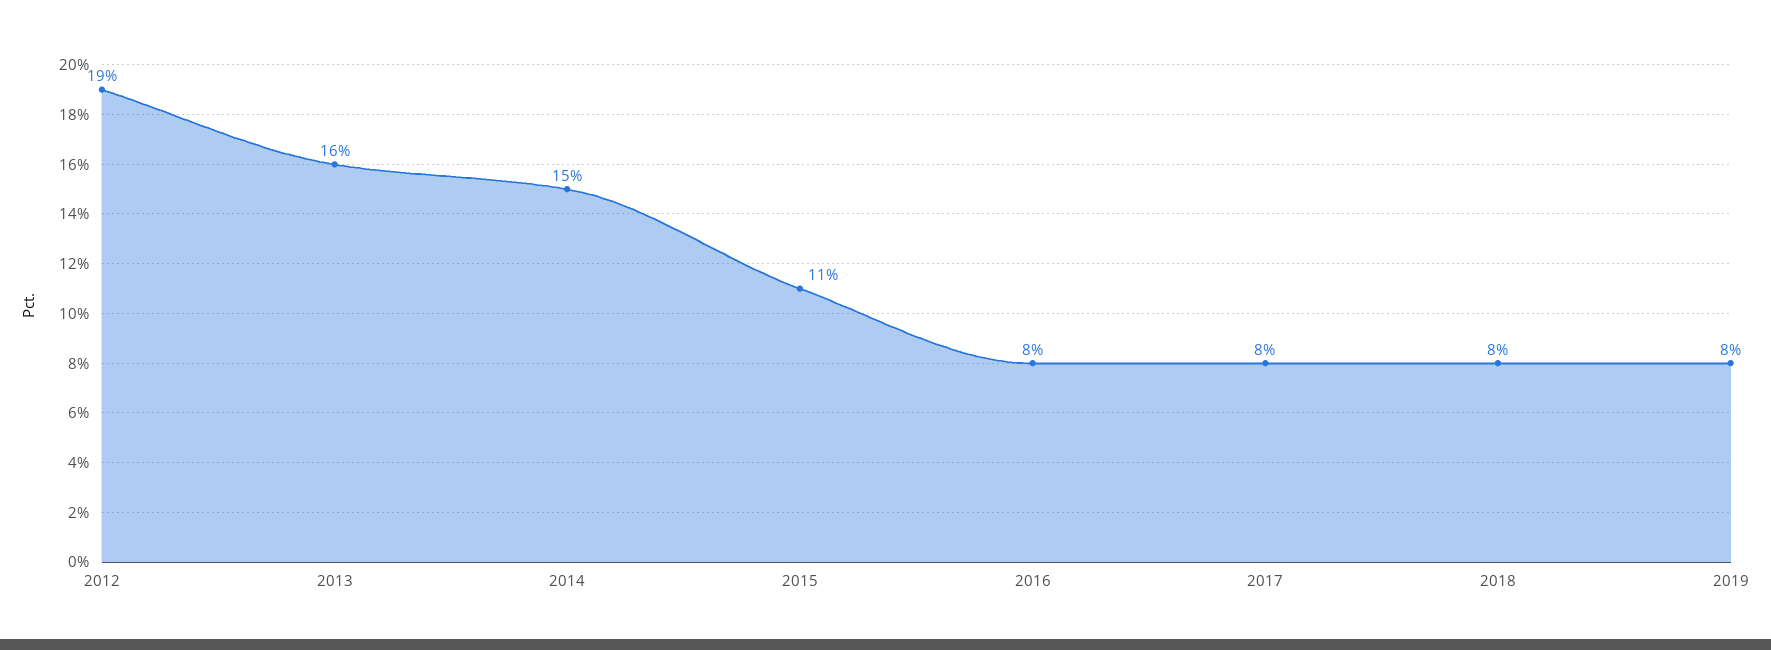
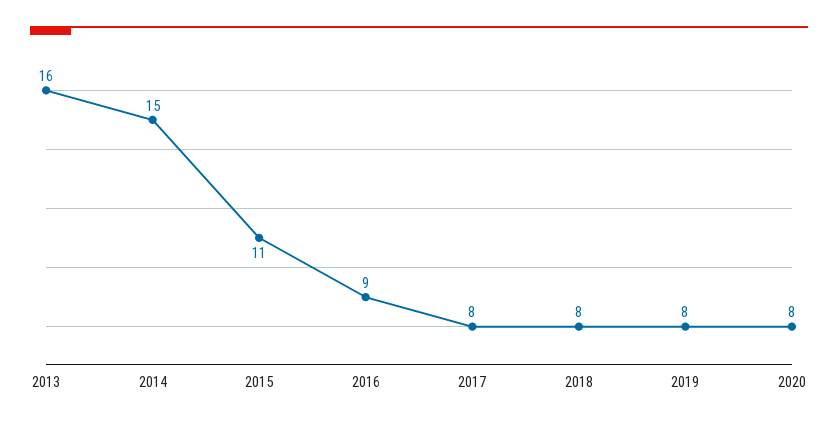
2012: 19 -> none
2016: 8 -> 9
2020: none -> 8

